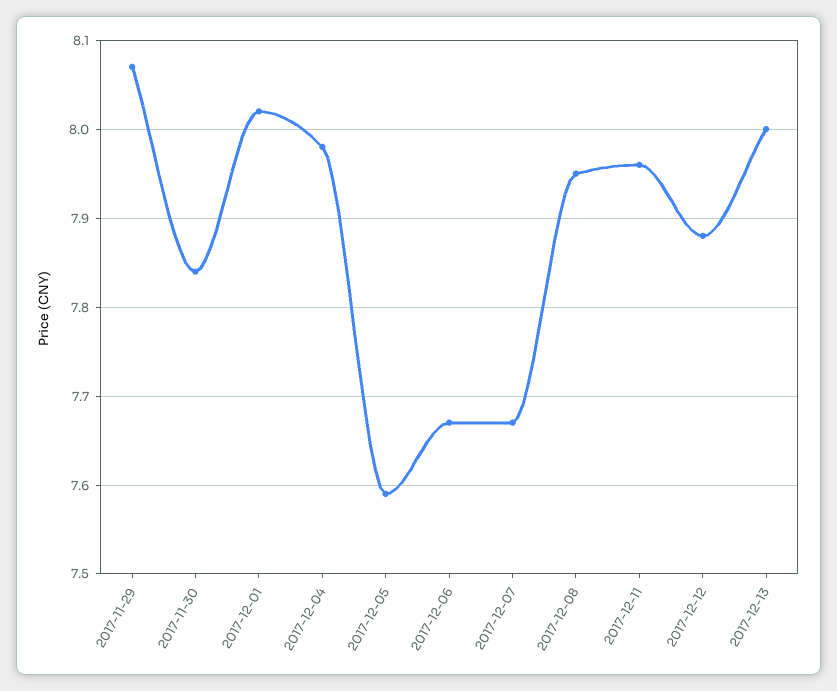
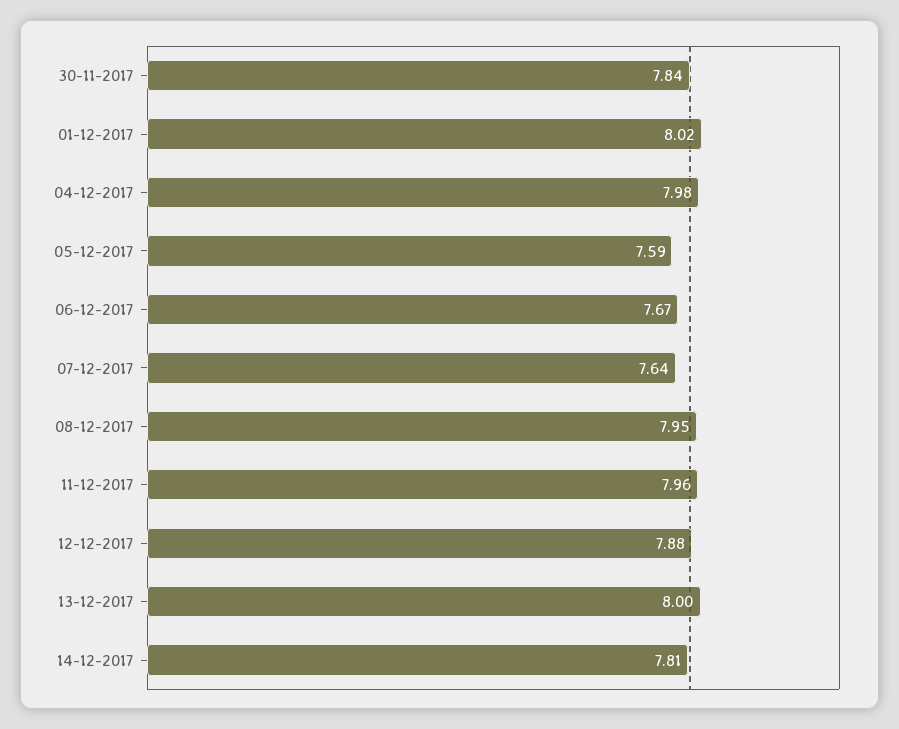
2017-11-29: 8.07 -> none
2017-12-07: 7.67 -> 7.64
14-12-2017: none -> 7.81

